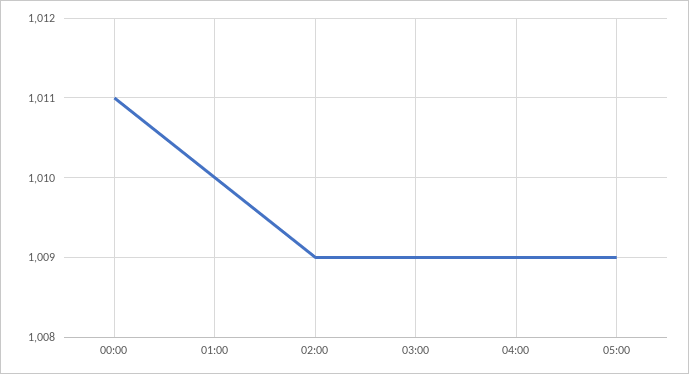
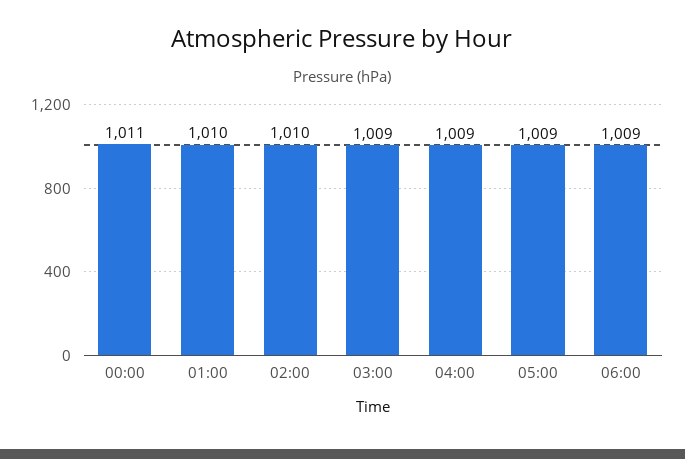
02:00: 1009 -> 1010
06:00: none -> 1009

